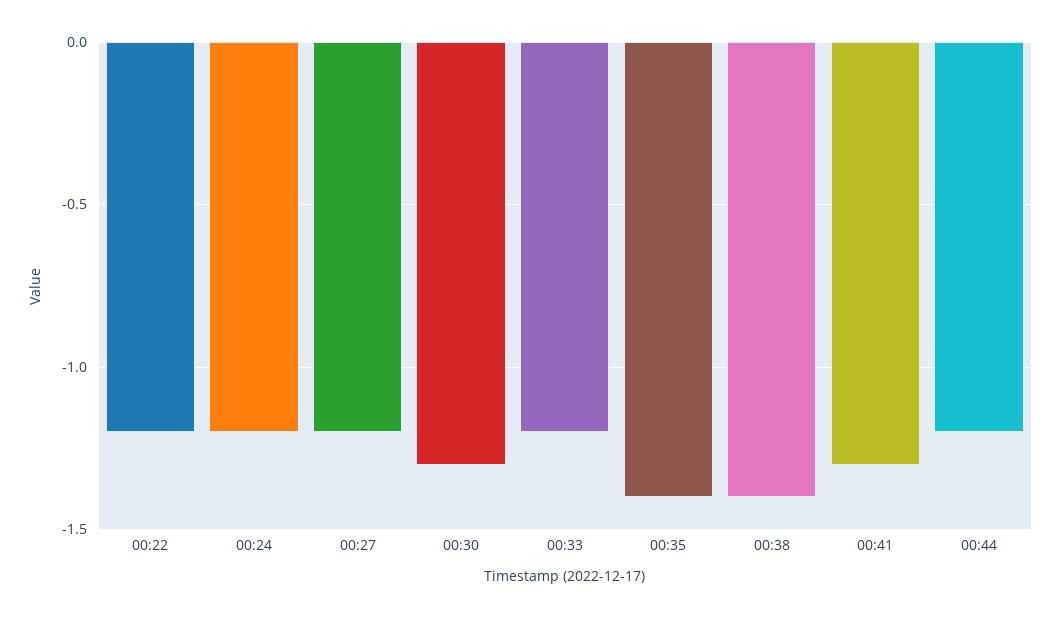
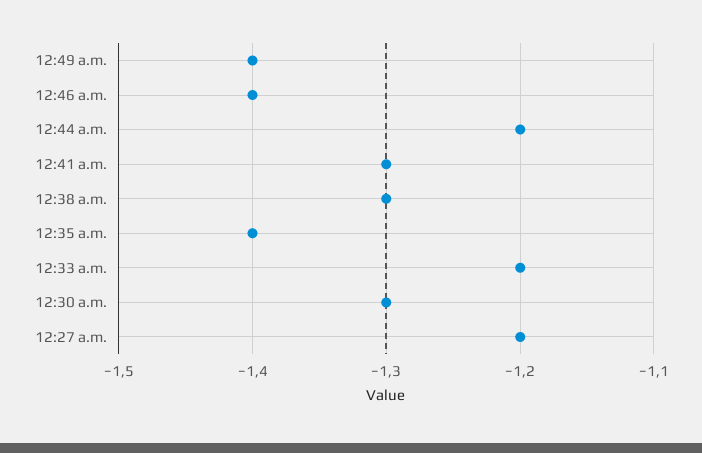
00:22: -1.2 -> none
00:24: -1.2 -> none
00:38: -1.4 -> -1.3
12:49 a.m.: none -> -1.4
12:46 a.m.: none -> -1.4

